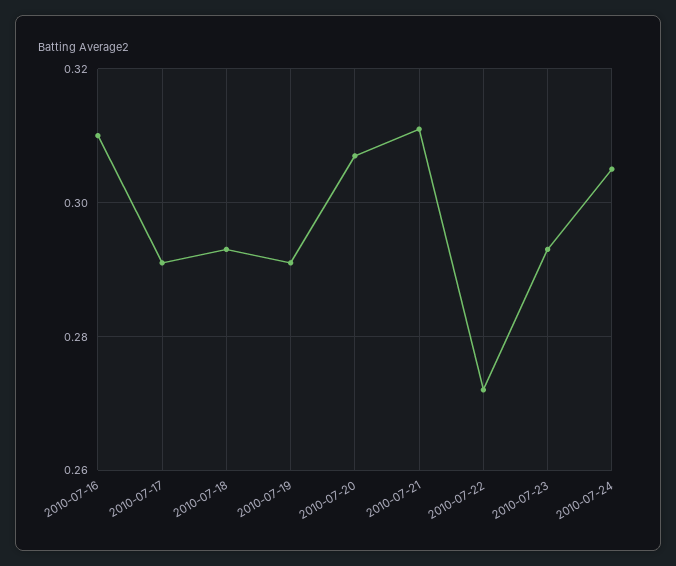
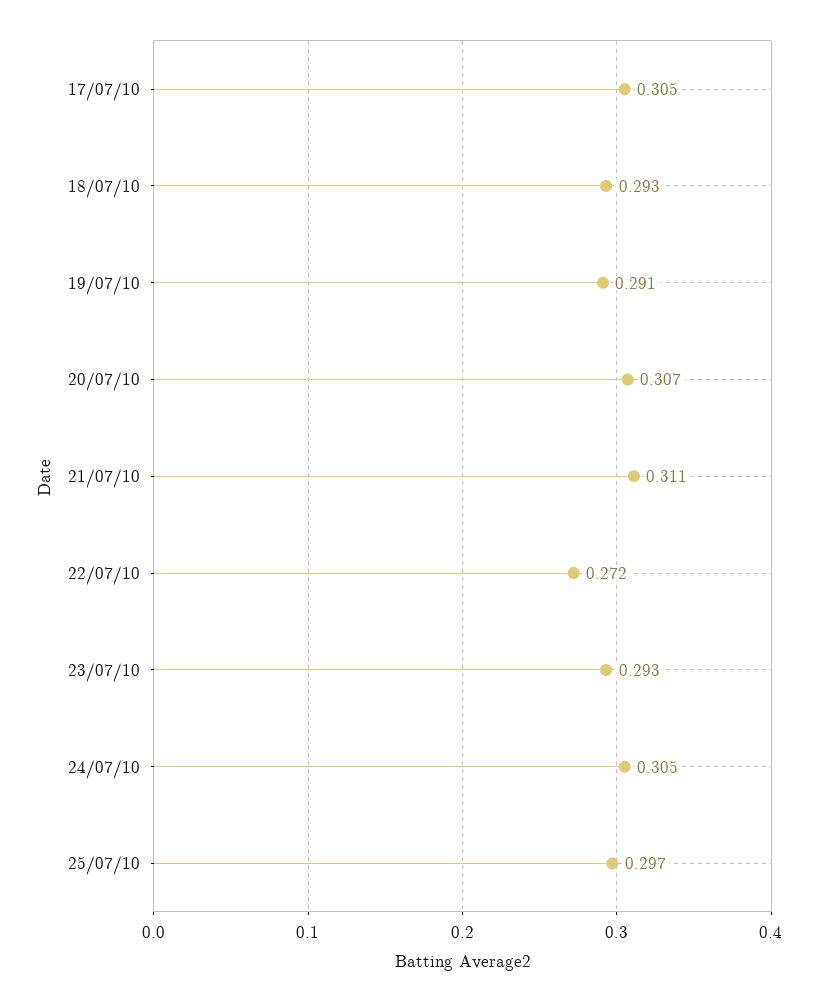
2010-07-16: 0.31 -> none
2010-07-17: 0.29 -> 0.305
25/07/10: none -> 0.297

